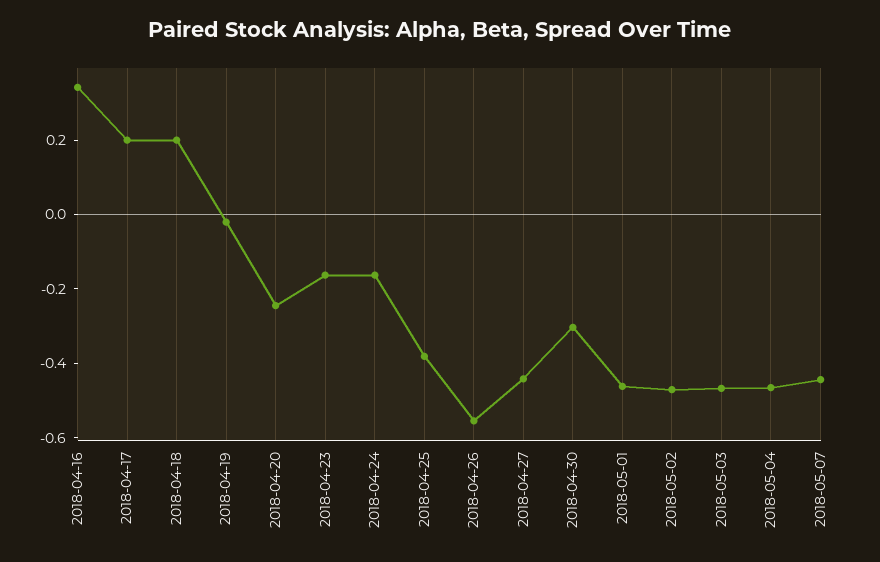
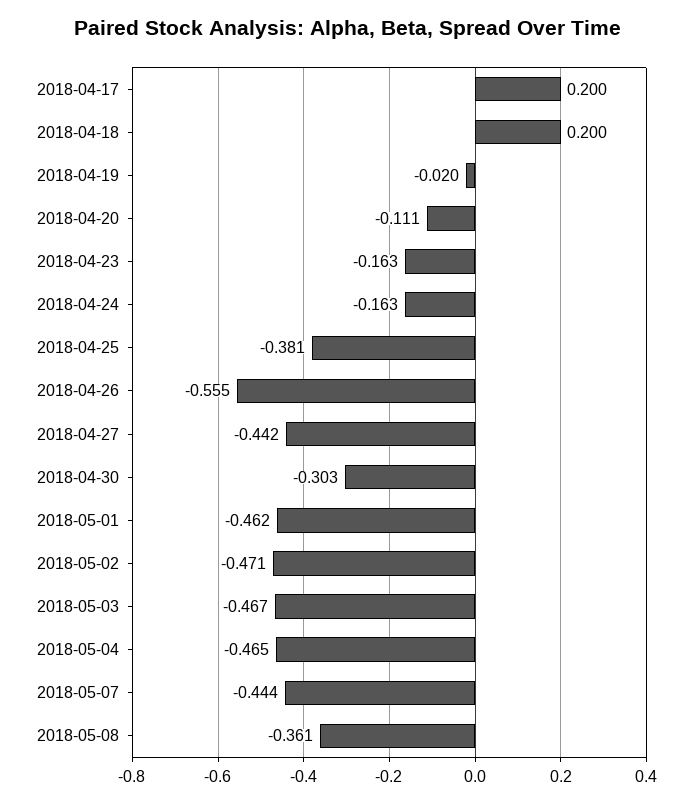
2018-04-16: 0.35 -> none
2018-04-20: -0.25 -> -0.111
2018-05-08: none -> -0.361

